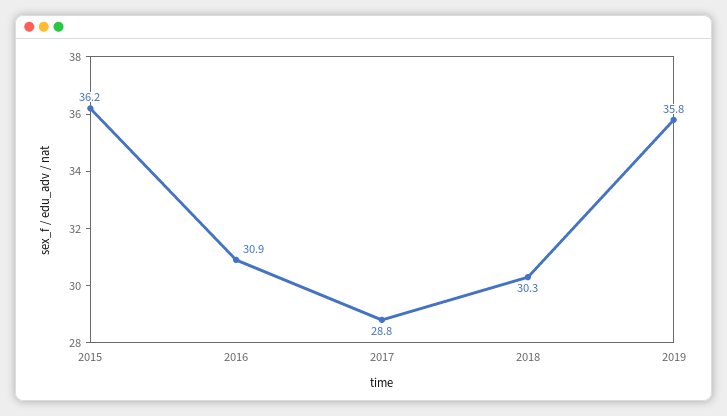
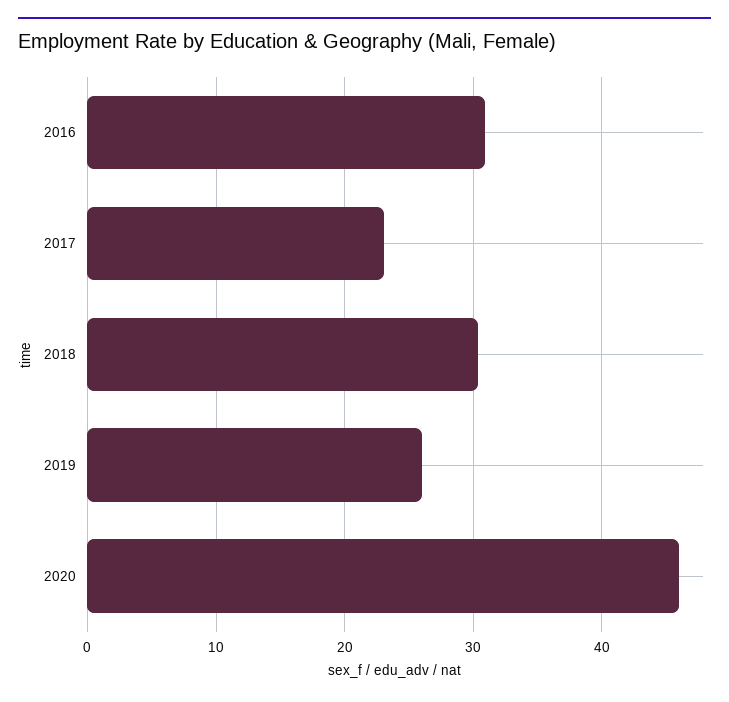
2015: 36.2 -> none
2017: 28.8 -> 23
2019: 35.8 -> 26
2020: none -> 46

